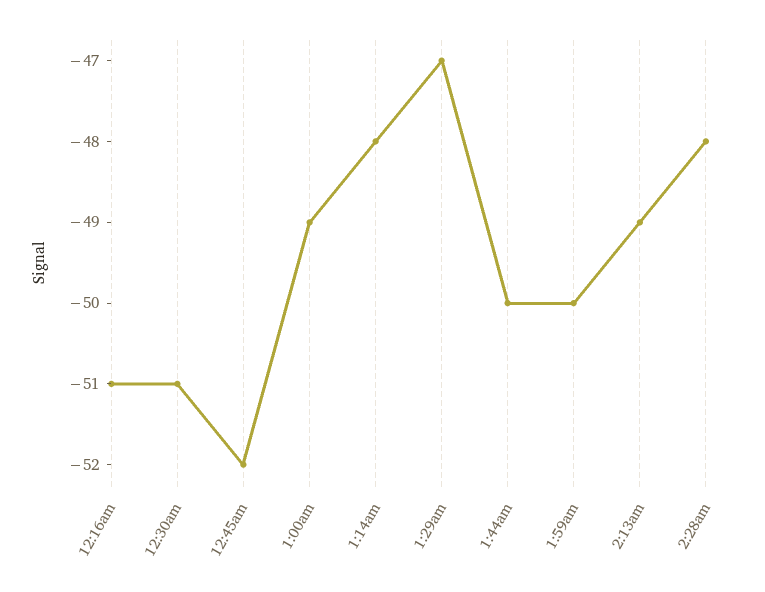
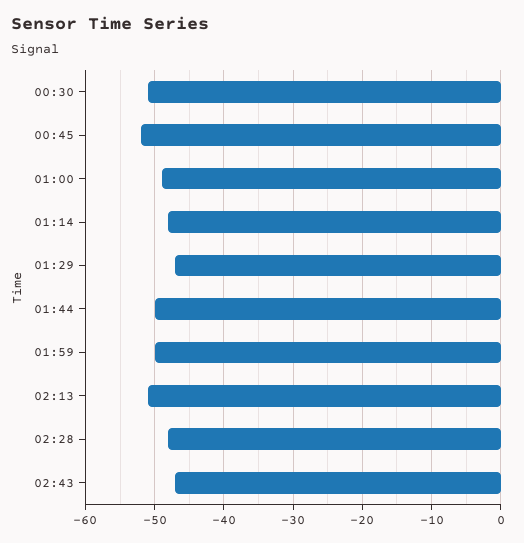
12:16am: -51 -> none
2:13am: -49 -> -51
02:43: none -> -47

